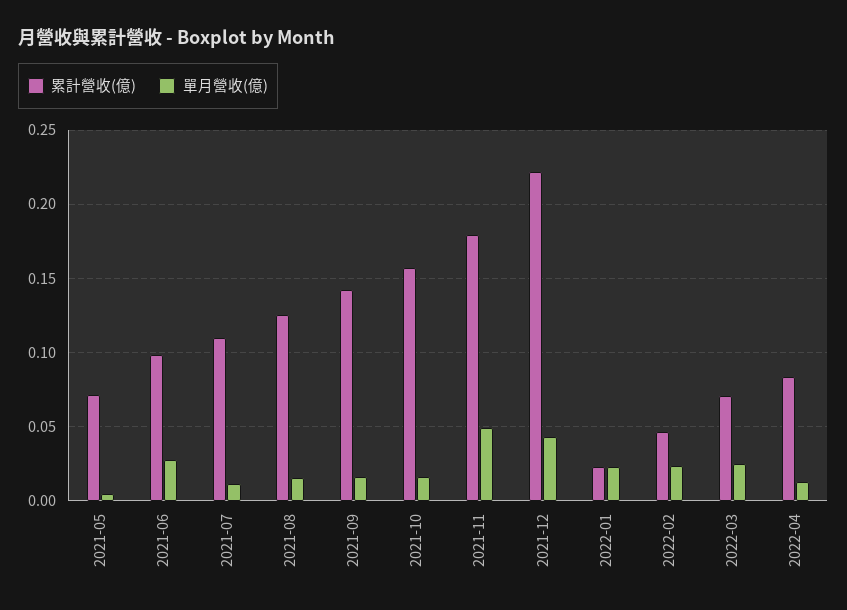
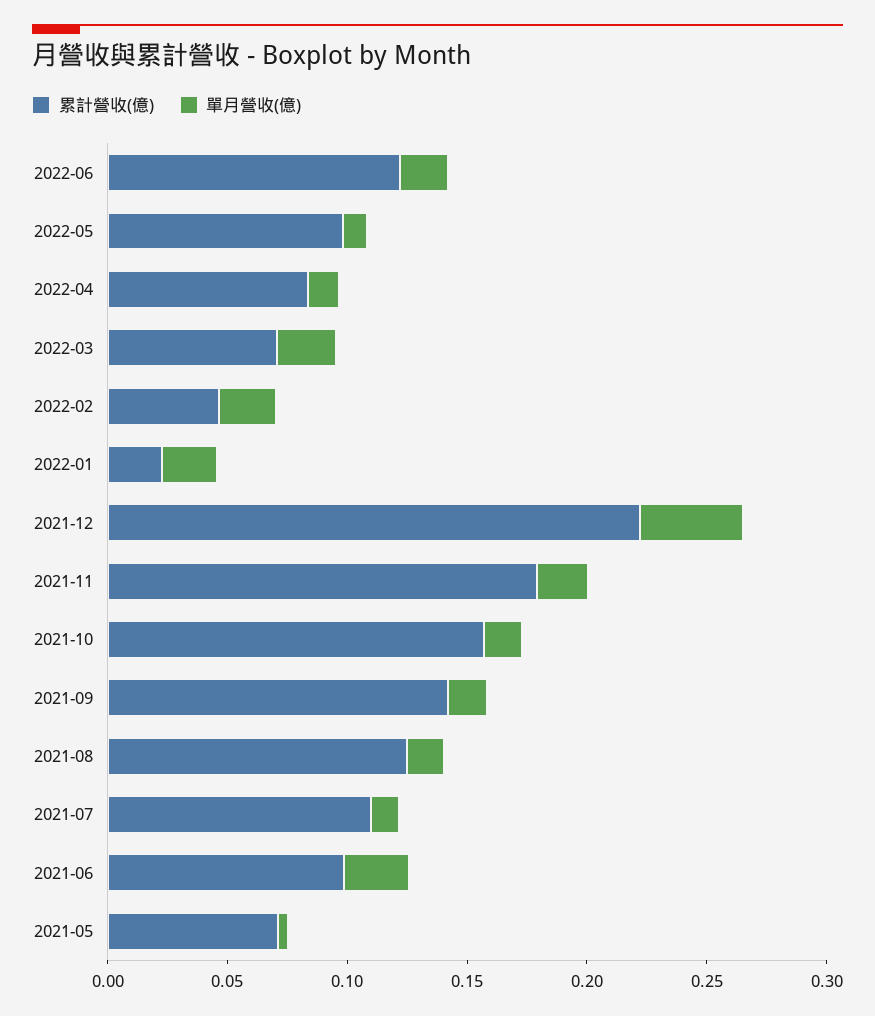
單月營收(億), 2021-11: 0.05 -> 0.02
累計營收(億), 2022-06: none -> 0.12
單月營收(億), 2022-06: none -> 0.02
累計營收(億), 2022-05: none -> 0.1
單月營收(億), 2022-05: none -> 0.01

